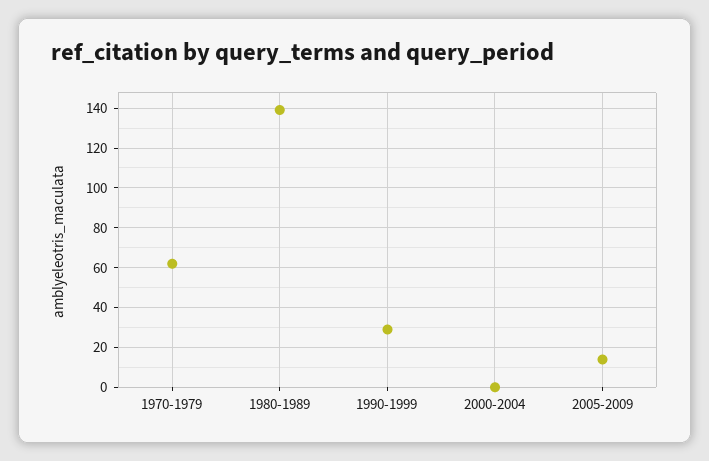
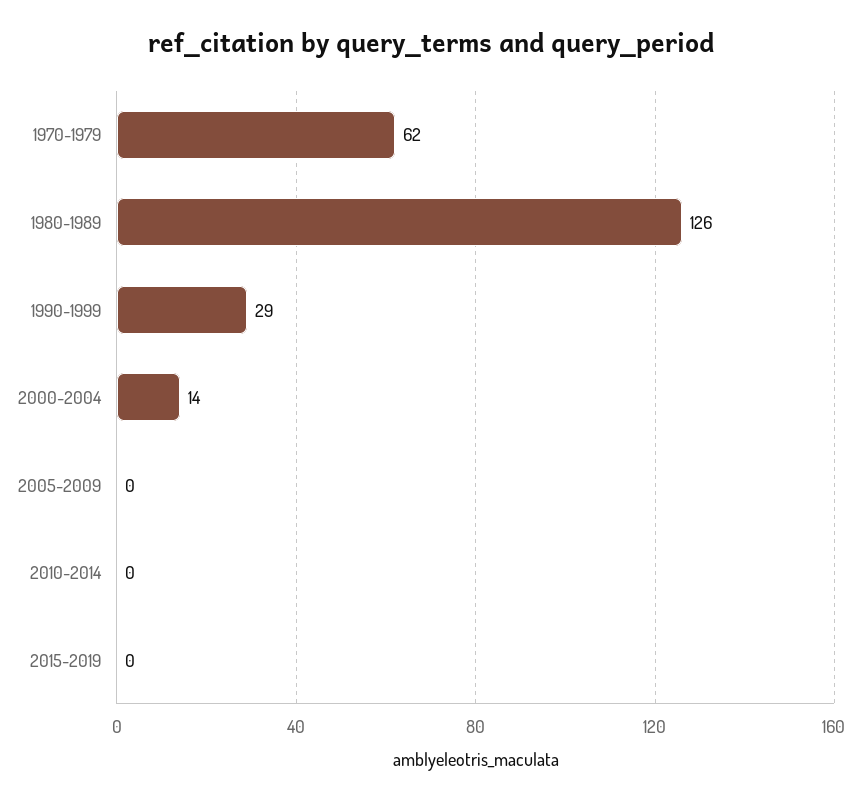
1980-1989: 140 -> 126
2000-2004: 0 -> 14
2005-2009: 15 -> 0
2010-2014: none -> 0
2015-2019: none -> 0

